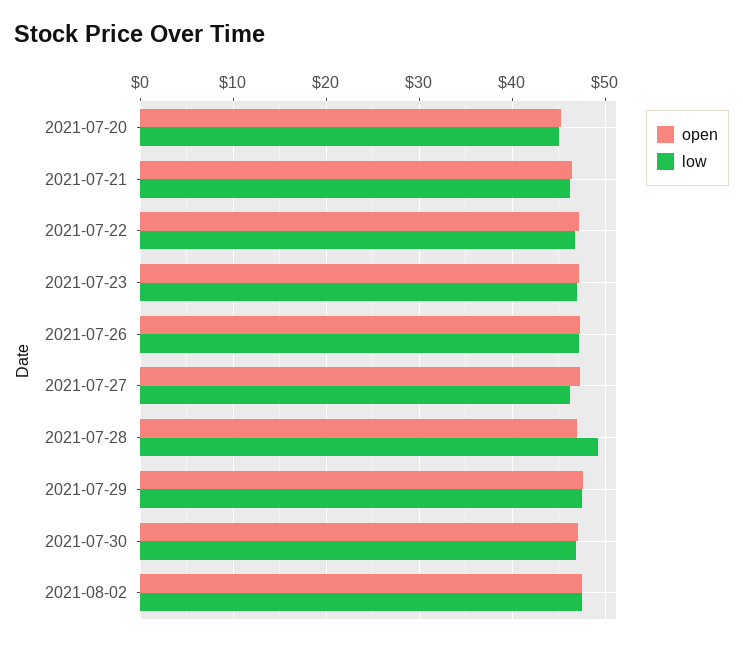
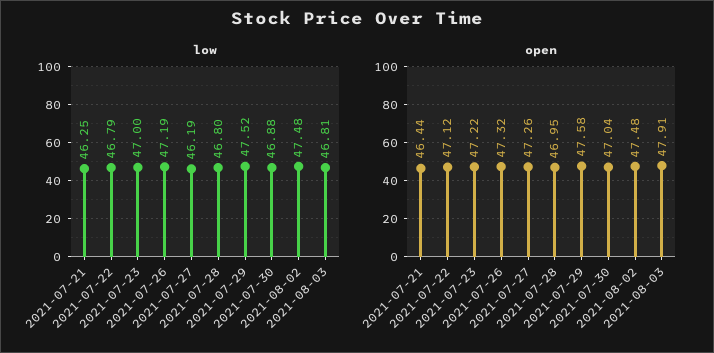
open, 2021-07-20: 45 -> none
low, 2021-07-20: 45 -> none
low, 2021-07-28: 49 -> 46.8
low, 2021-08-03: none -> 46.81
open, 2021-08-03: none -> 47.91

